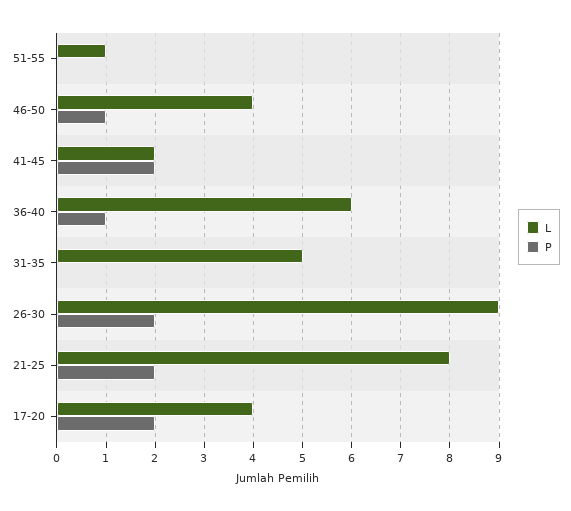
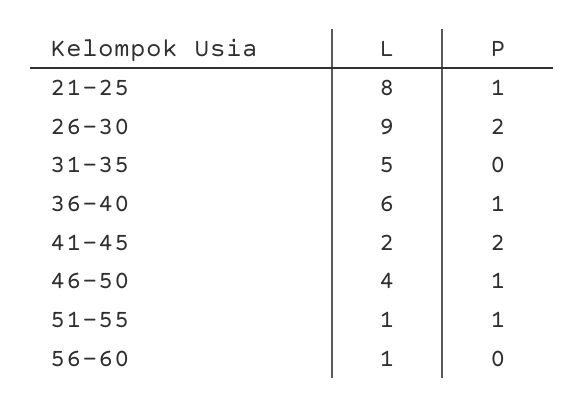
P, 51-55: 0 -> 1
P, 21-25: 2 -> 1
L, 17-20: 4 -> none
P, 17-20: 2 -> none
L, 56-60: none -> 1
P, 56-60: none -> 0

